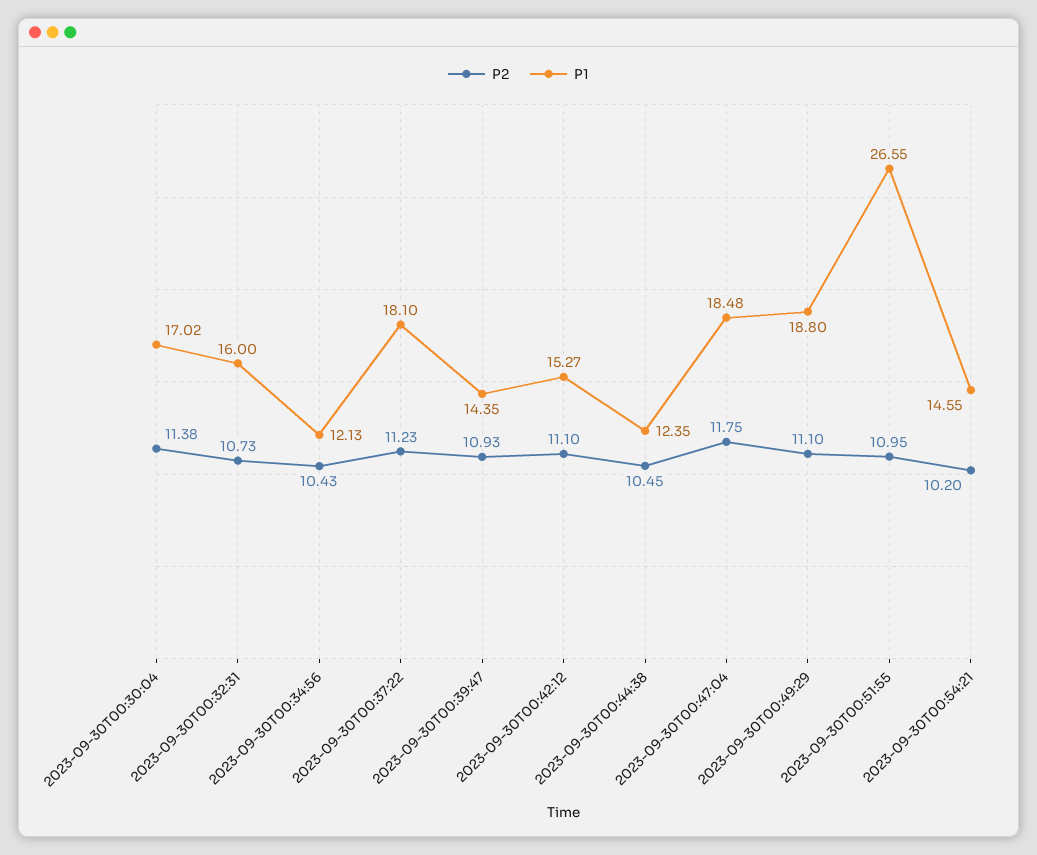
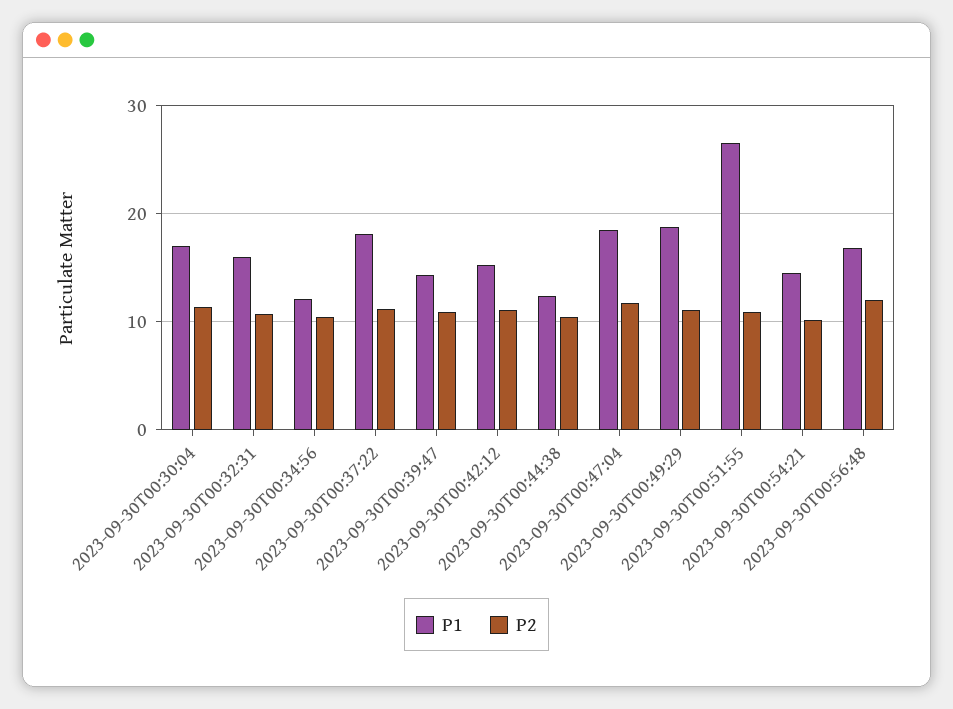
P1, 2023-09-30T00:56:48: none -> 17
P2, 2023-09-30T00:56:48: none -> 12

